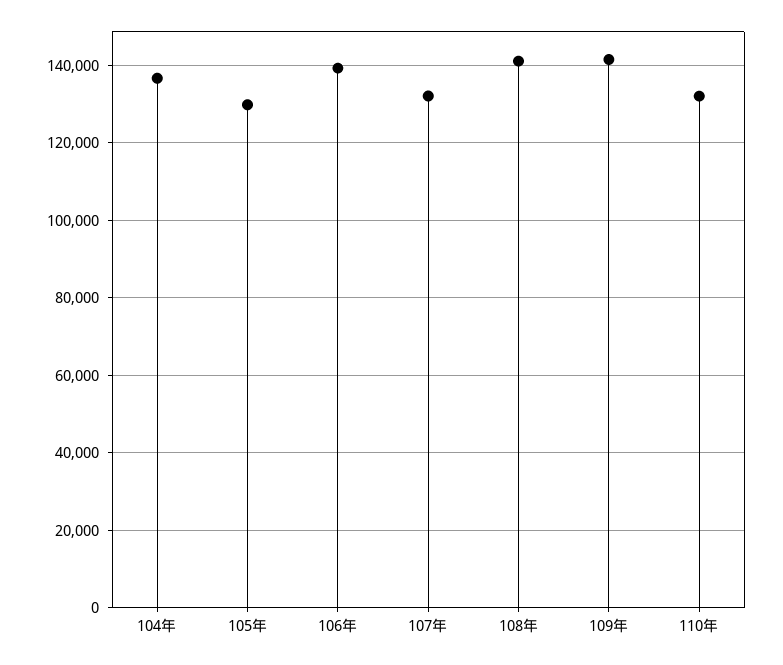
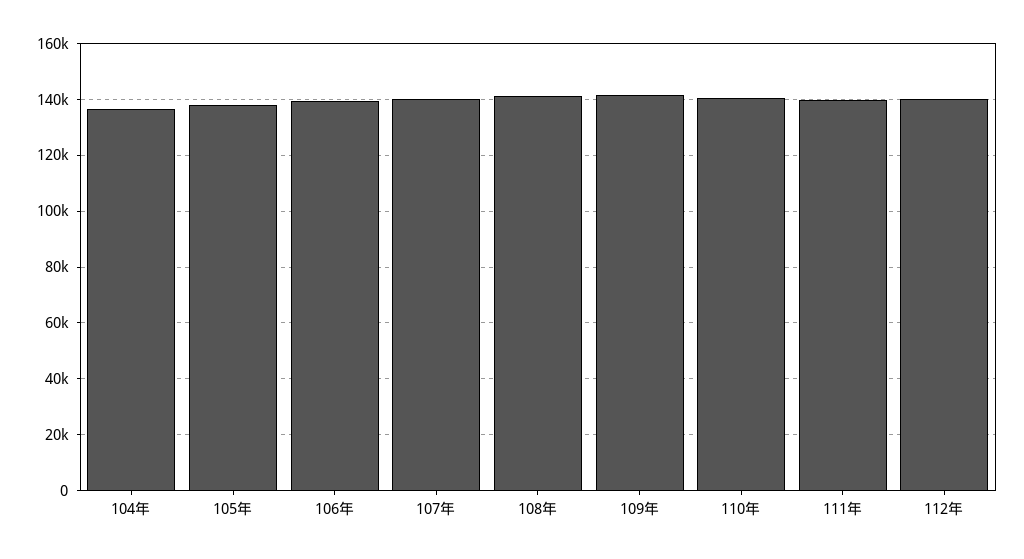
105年: 130000 -> 137500
107年: 132000 -> 140000
110年: 132000 -> 140000
111年: none -> 140000
112年: none -> 140000

